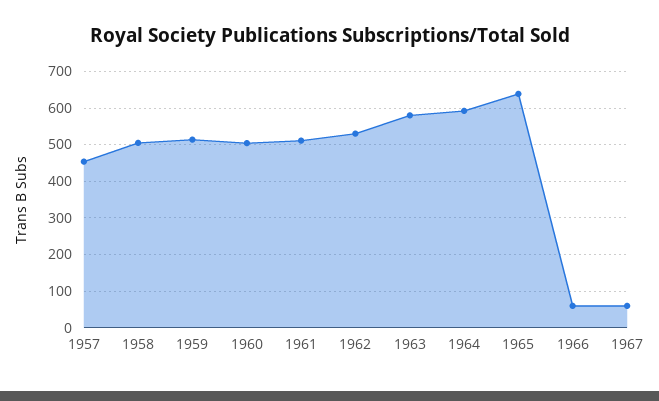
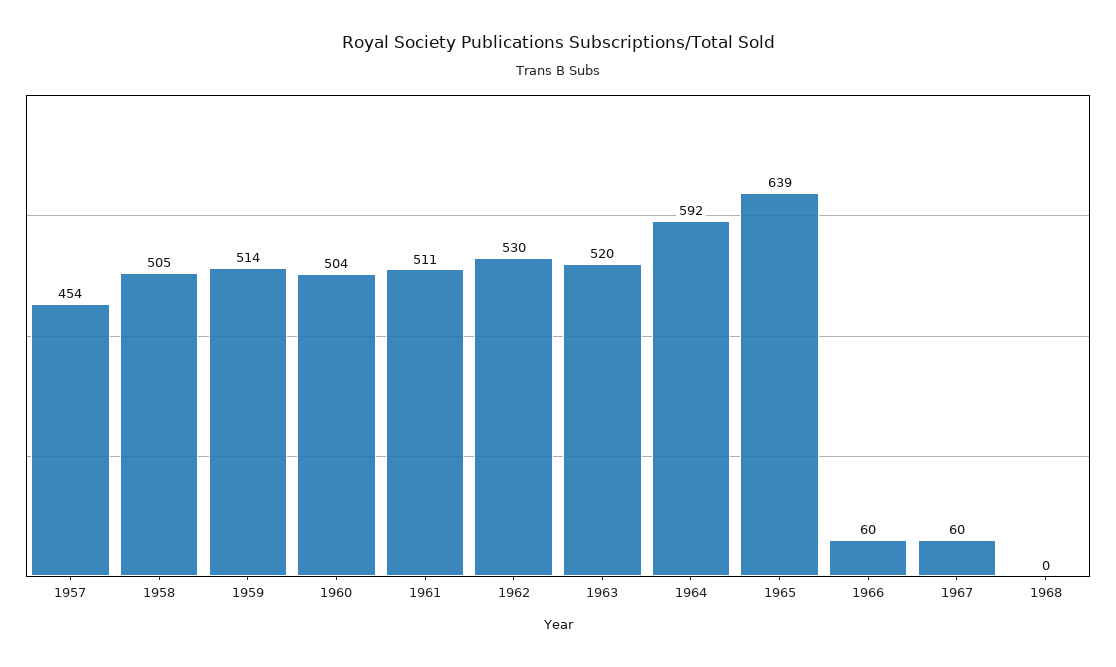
1963: 580 -> 520
1968: none -> 0

